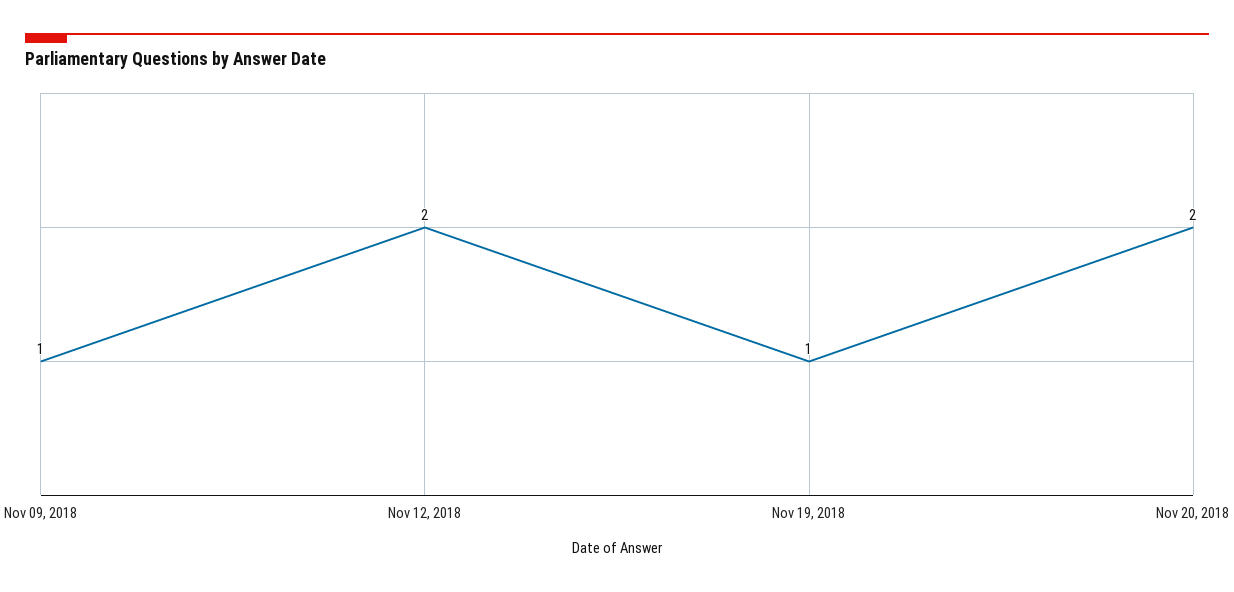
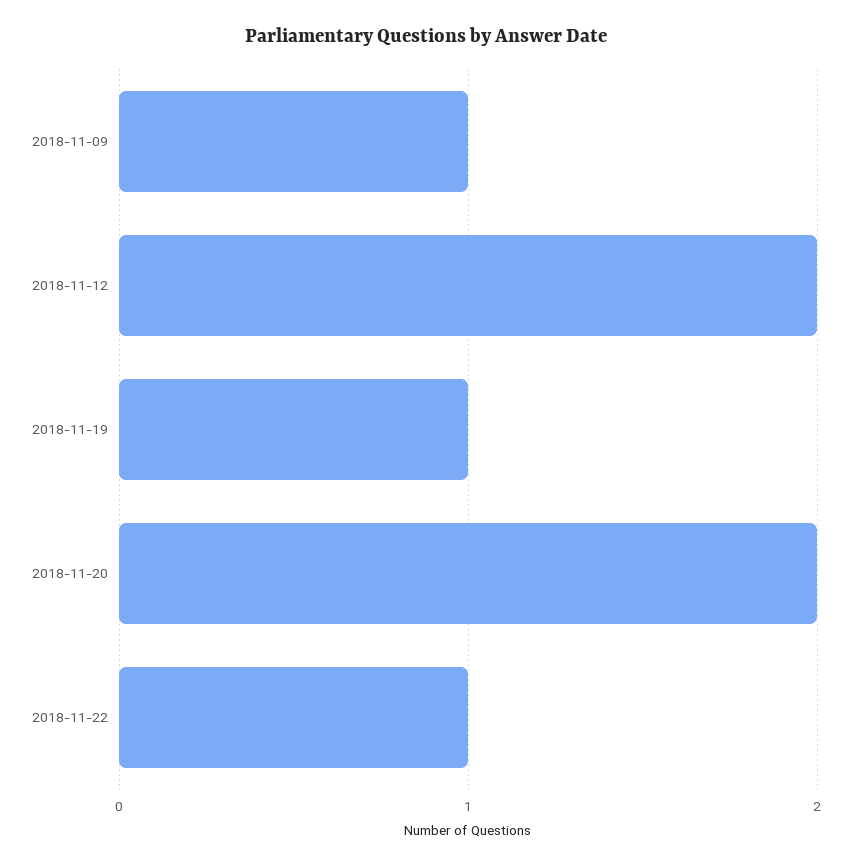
2018-11-22: none -> 1

